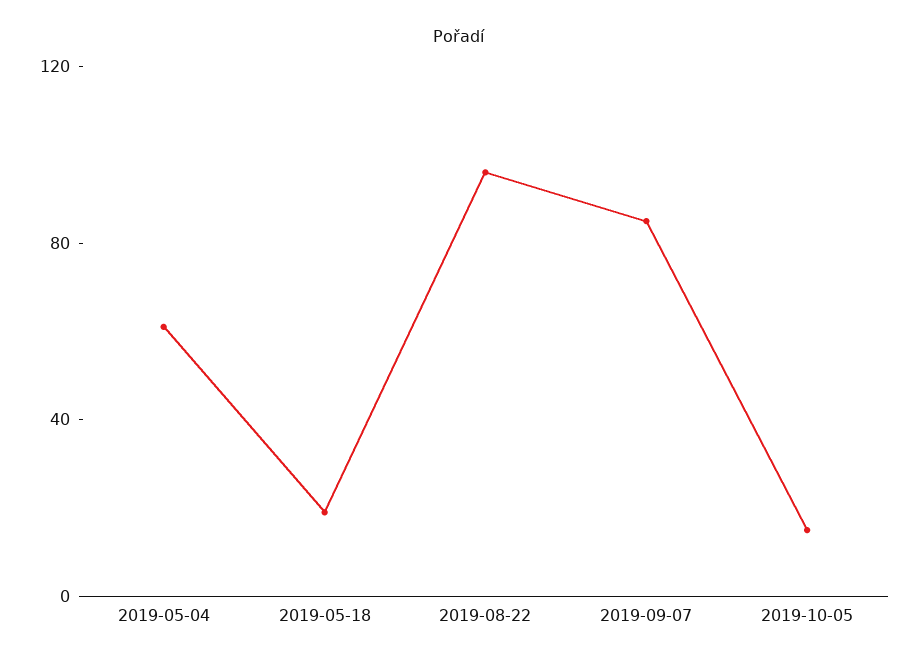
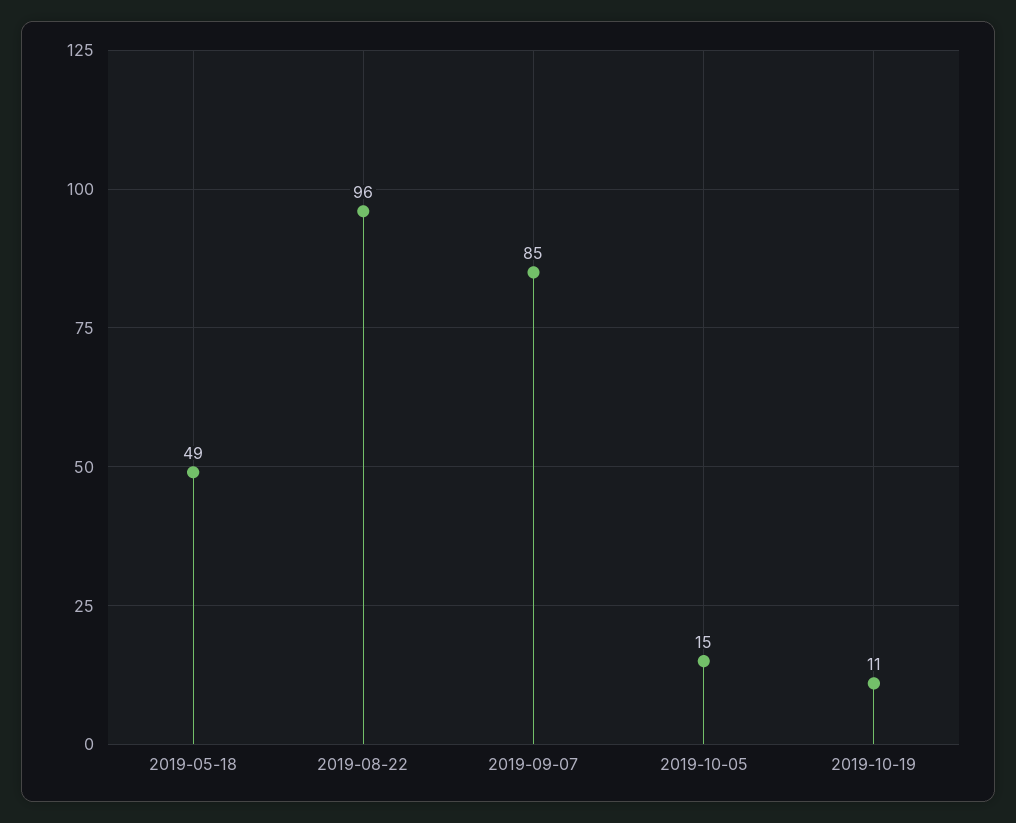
2019-05-04: 60 -> none
2019-05-18: 20 -> 49
2019-10-19: none -> 11

